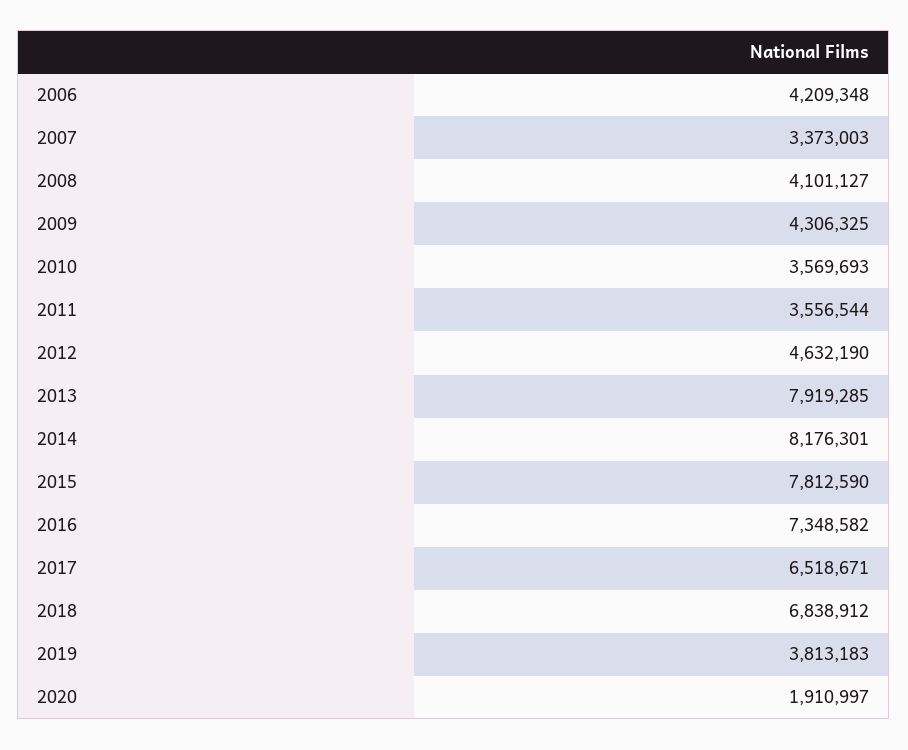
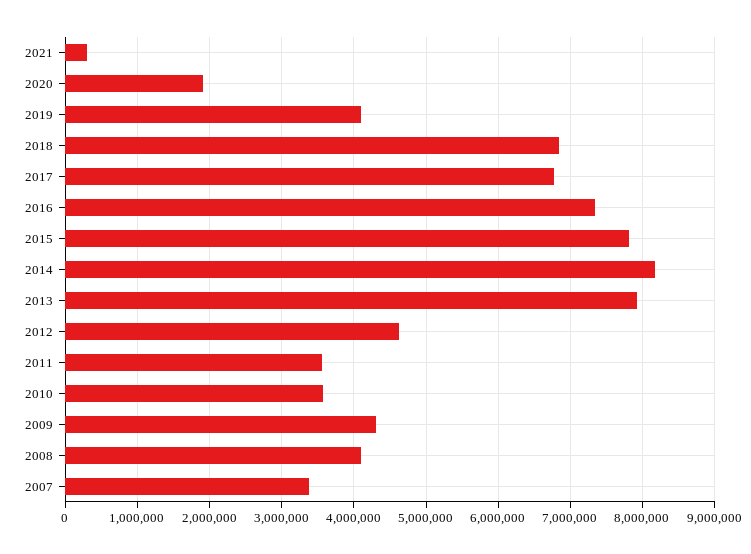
2006: 4209348 -> none
2017: 6518671 -> 6800000
2019: 3813183 -> 4100000
2021: none -> 300000

